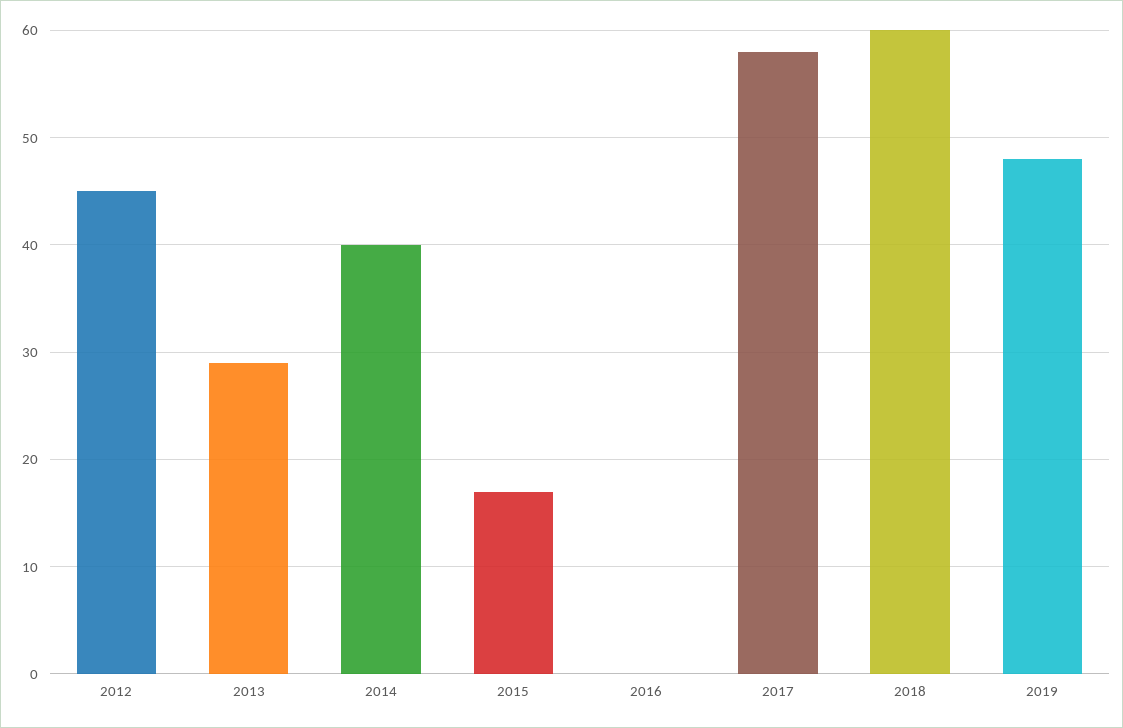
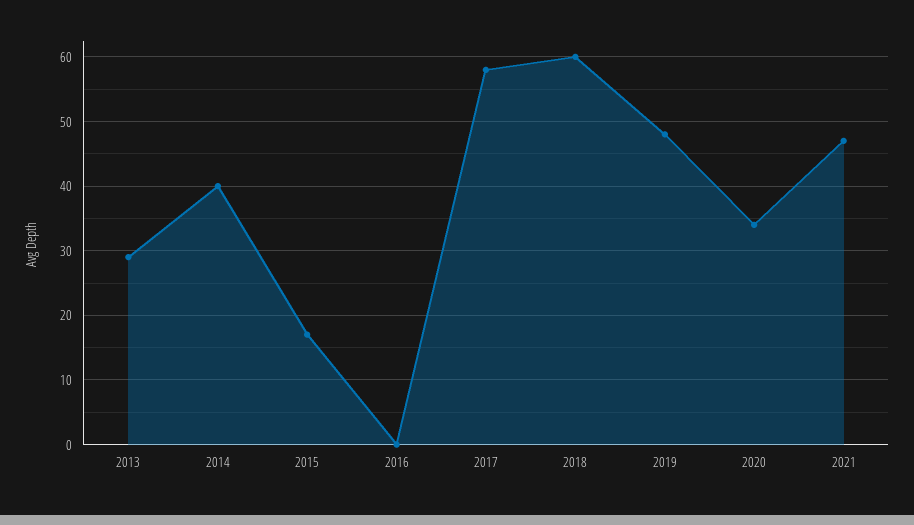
2012: 45 -> none
2020: none -> 34
2021: none -> 47

